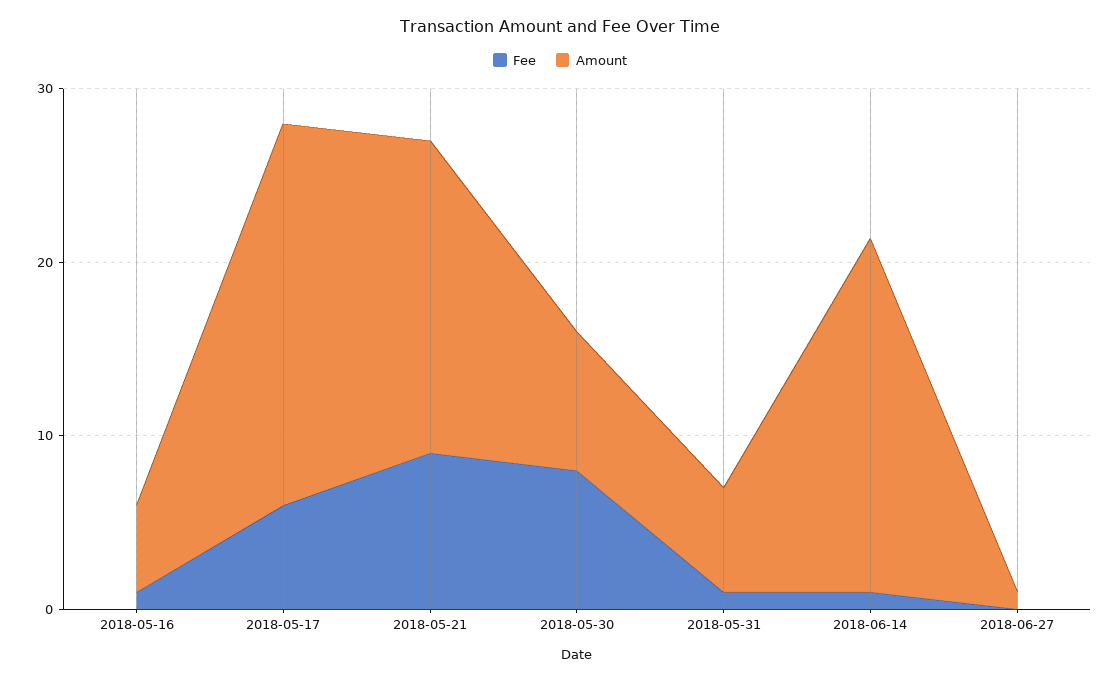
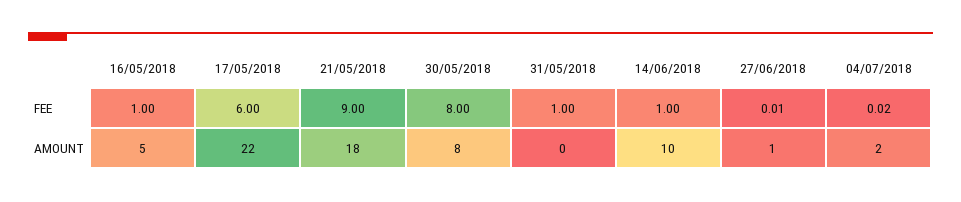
Amount, 2018-05-31: 6 -> 0
Amount, 2018-06-14: 20 -> 10
Fee, 04/07/2018: none -> 0.02
Amount, 04/07/2018: none -> 2

